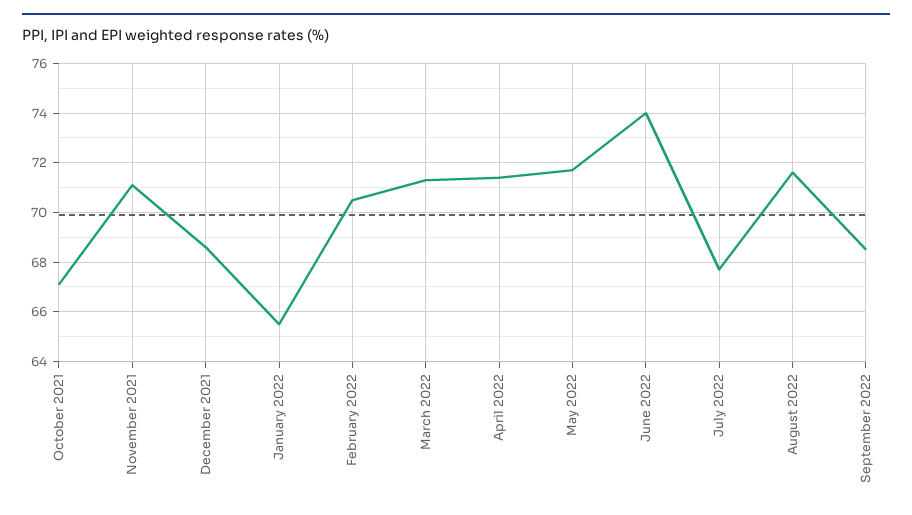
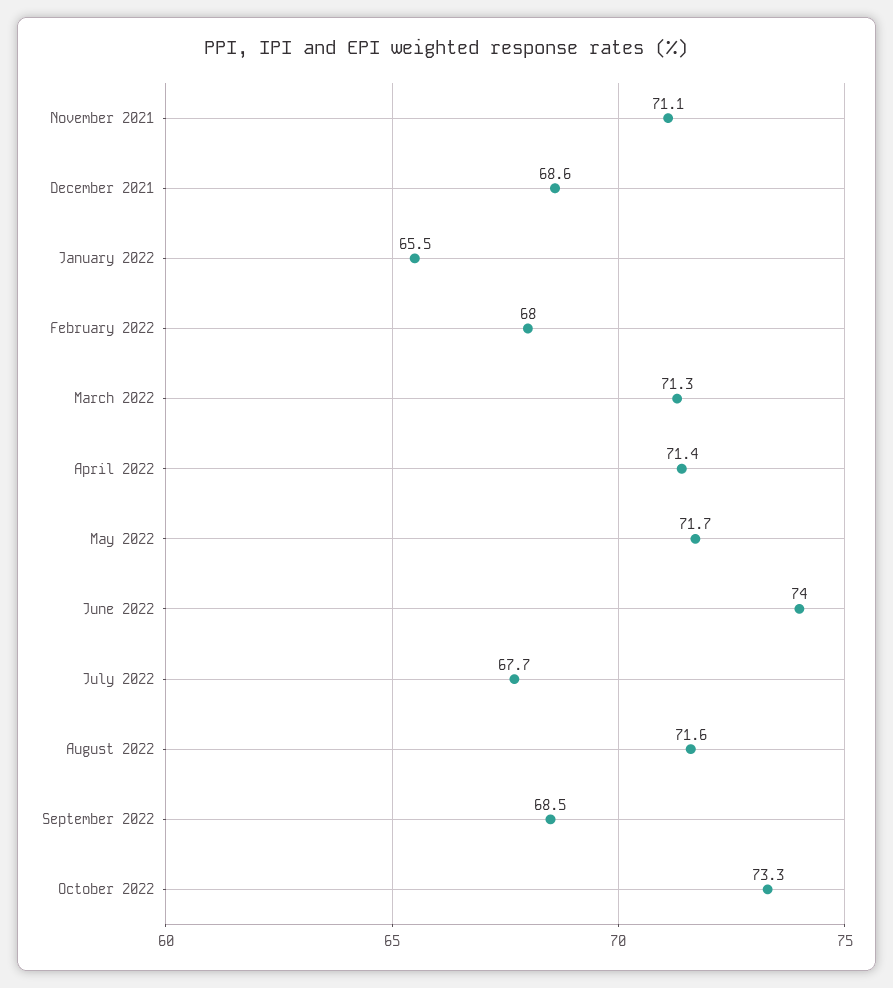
October 2021: 67 -> none
February 2022: 70.5 -> 68
October 2022: none -> 73.3

